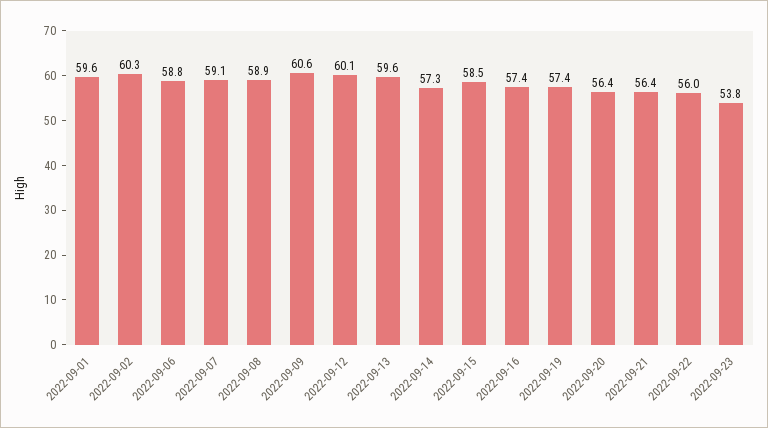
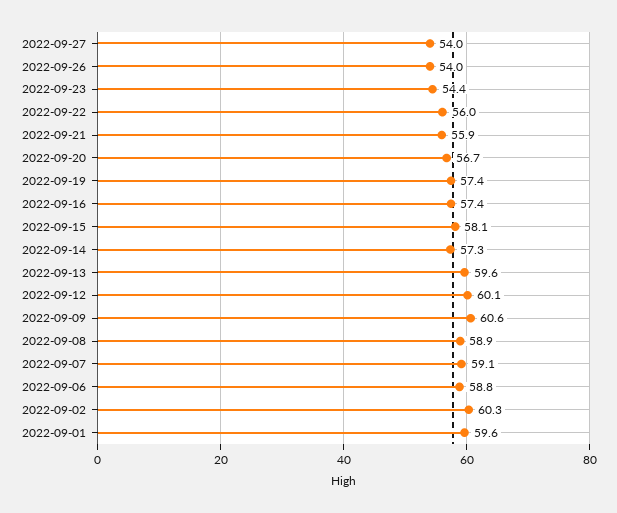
2022-09-15: 58.5 -> 58.1
2022-09-20: 56.4 -> 56.7
2022-09-21: 56.4 -> 55.9
2022-09-23: 53.8 -> 54.4
2022-09-27: none -> 54
2022-09-26: none -> 54

